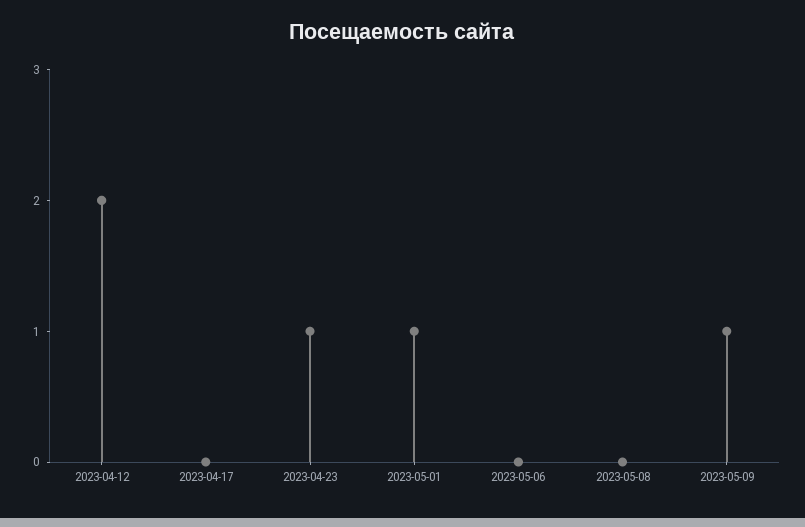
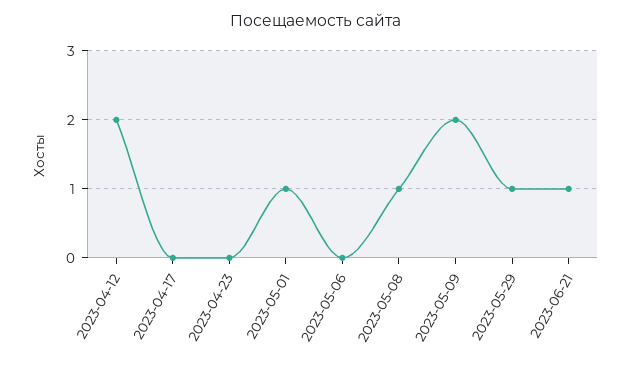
2023-04-23: 1 -> 0
2023-05-08: 0 -> 1
2023-05-09: 1 -> 2
2023-05-29: none -> 1
2023-06-21: none -> 1

